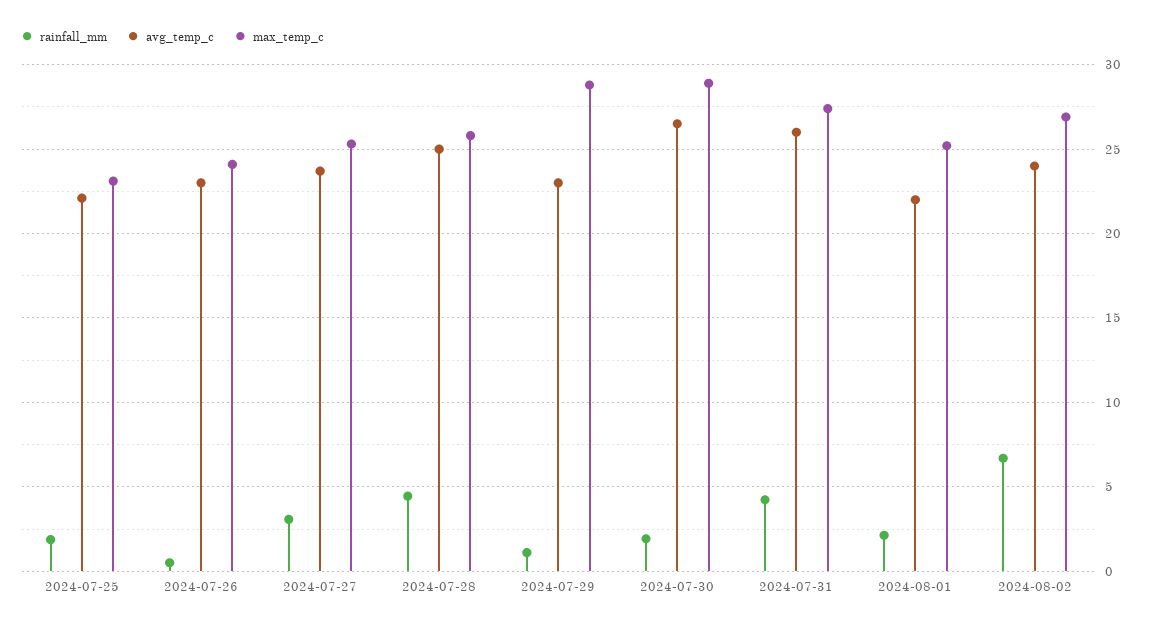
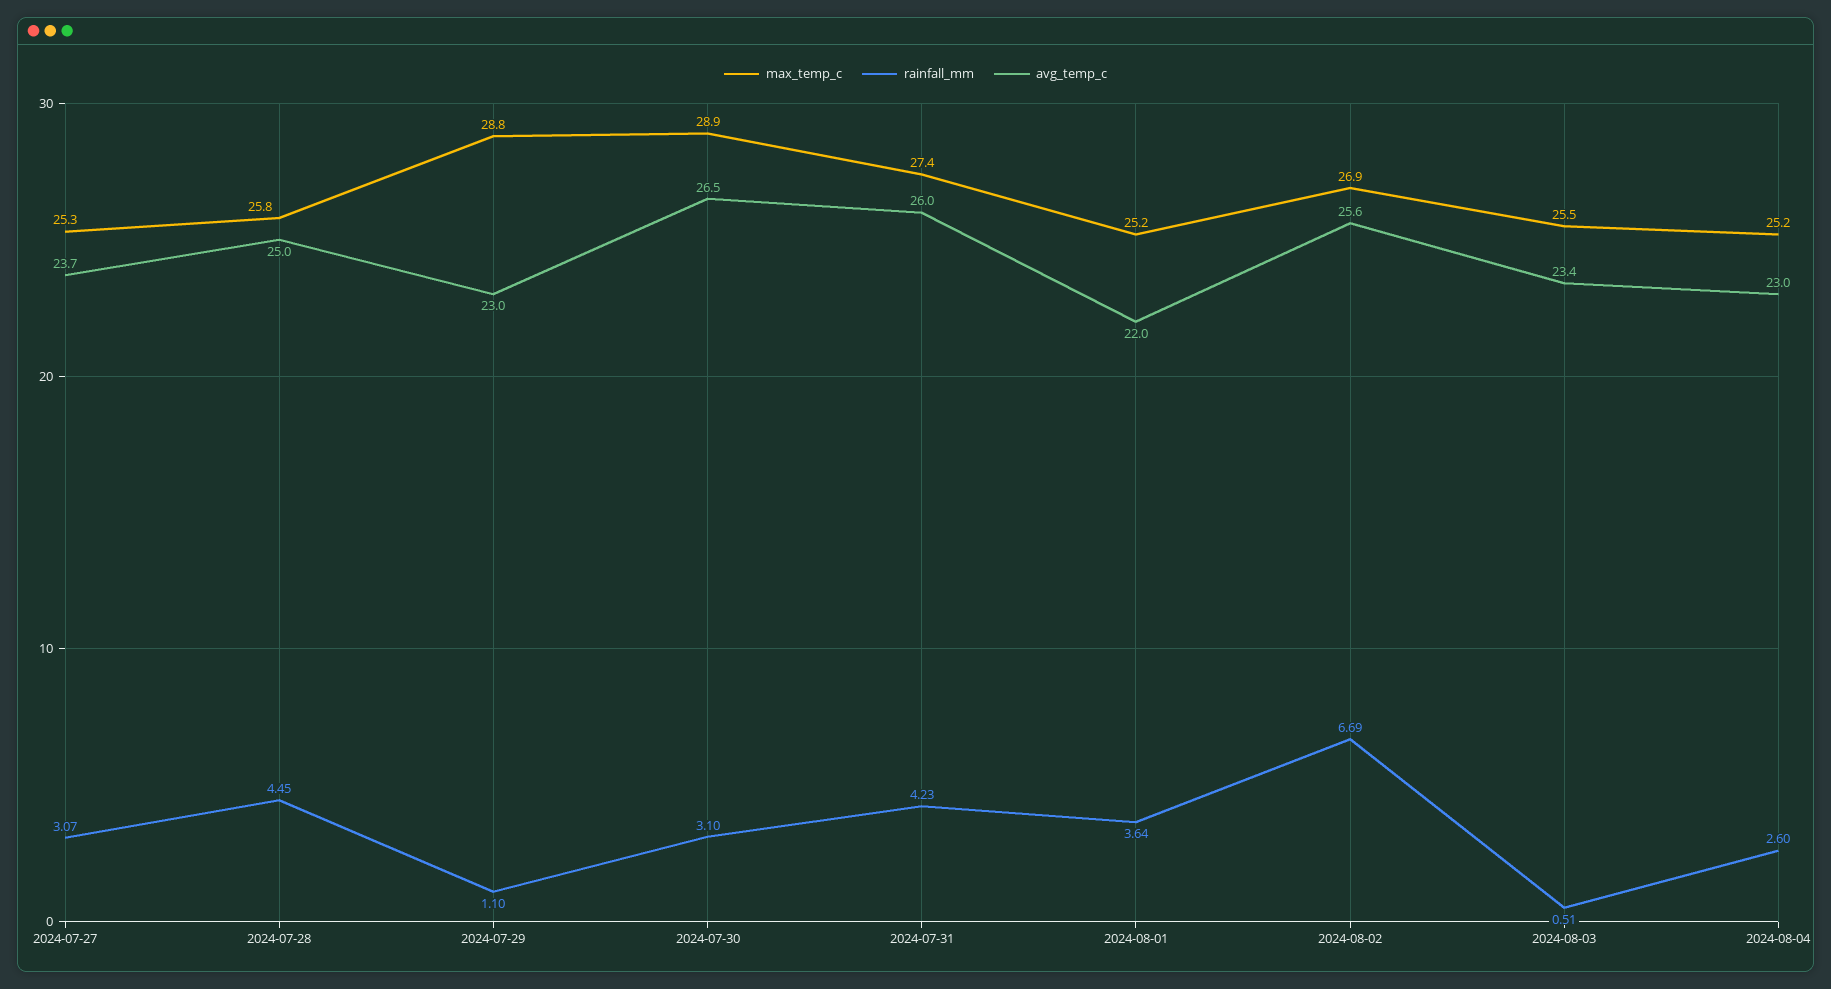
rainfall_mm, 2024-07-25: 2 -> none
avg_temp_c, 2024-07-25: 22 -> none
max_temp_c, 2024-07-25: 23 -> none
rainfall_mm, 2024-07-26: 0.5 -> none
avg_temp_c, 2024-07-26: 23 -> none
max_temp_c, 2024-07-26: 24 -> none
rainfall_mm, 2024-07-30: 2 -> 3.1
rainfall_mm, 2024-08-01: 2 -> 3.64
avg_temp_c, 2024-08-02: 24 -> 25.6
max_temp_c, 2024-08-03: none -> 25.5
rainfall_mm, 2024-08-03: none -> 0.51
avg_temp_c, 2024-08-03: none -> 23.4
max_temp_c, 2024-08-04: none -> 25.2
rainfall_mm, 2024-08-04: none -> 2.6
avg_temp_c, 2024-08-04: none -> 23

